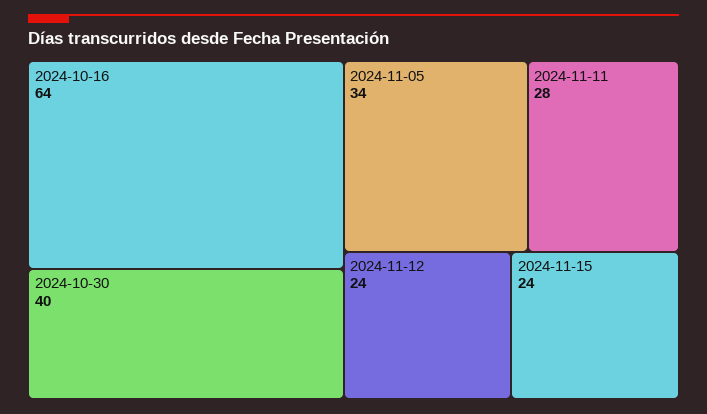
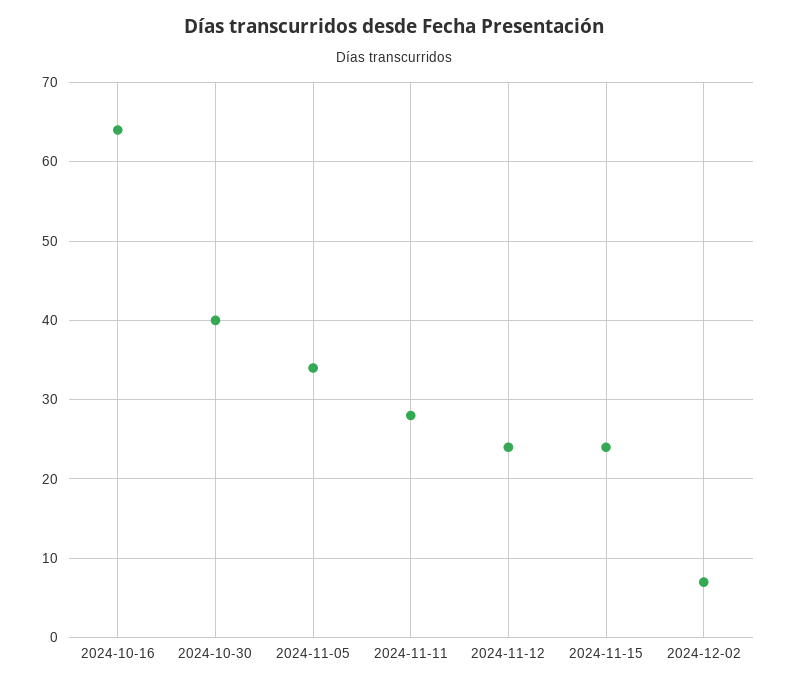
2024-12-02: none -> 7

